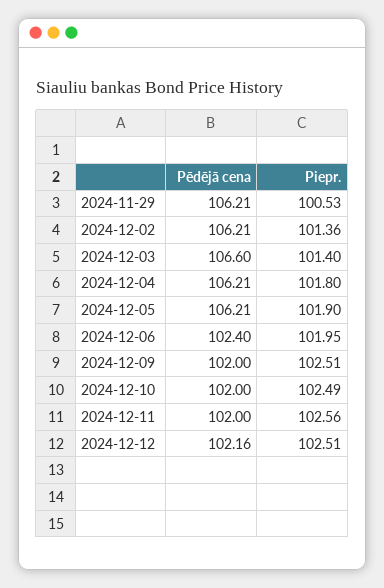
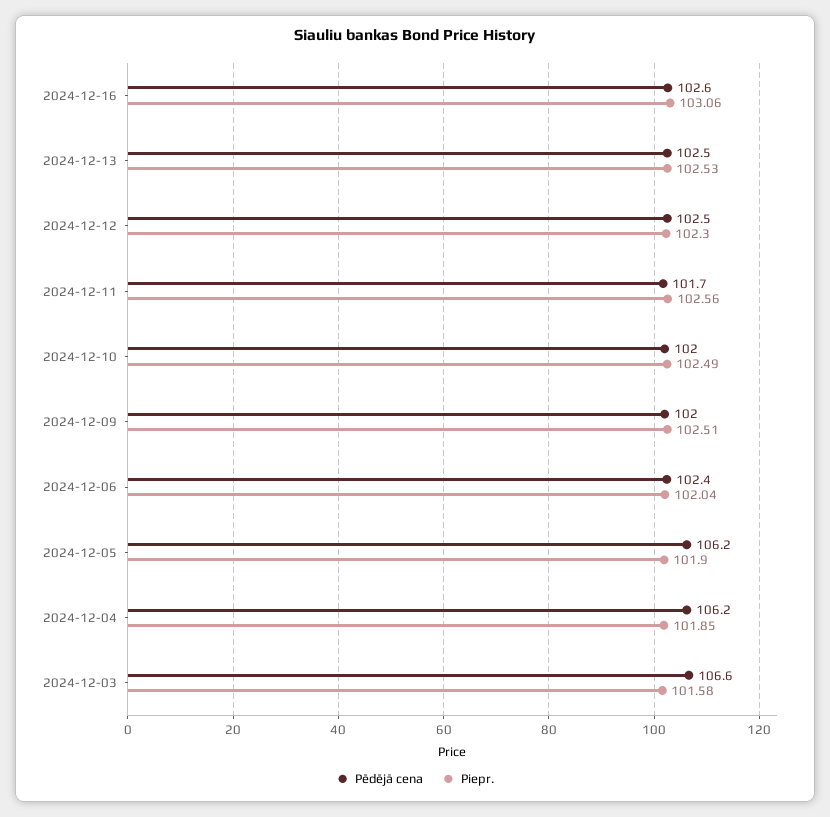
Pēdējā cena, 2024-11-29: 106.21 -> none
Piepr., 2024-11-29: 100.53 -> none
Pēdējā cena, 2024-12-02: 106.21 -> none
Piepr., 2024-12-02: 101.36 -> none
Piepr., 2024-12-03: 101.4 -> 101.58
Piepr., 2024-12-04: 101.8 -> 101.85
Piepr., 2024-12-06: 101.95 -> 102.04
Pēdējā cena, 2024-12-11: 102 -> 101.7
Pēdējā cena, 2024-12-12: 102.16 -> 102.5
Piepr., 2024-12-12: 102.51 -> 102.3
Pēdējā cena, 2024-12-16: none -> 102.6
Piepr., 2024-12-16: none -> 103.06
Pēdējā cena, 2024-12-13: none -> 102.5
Piepr., 2024-12-13: none -> 102.53

